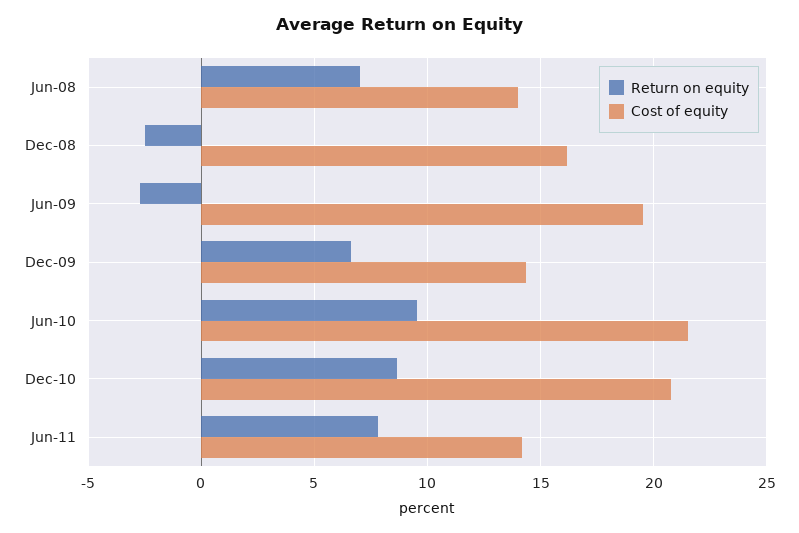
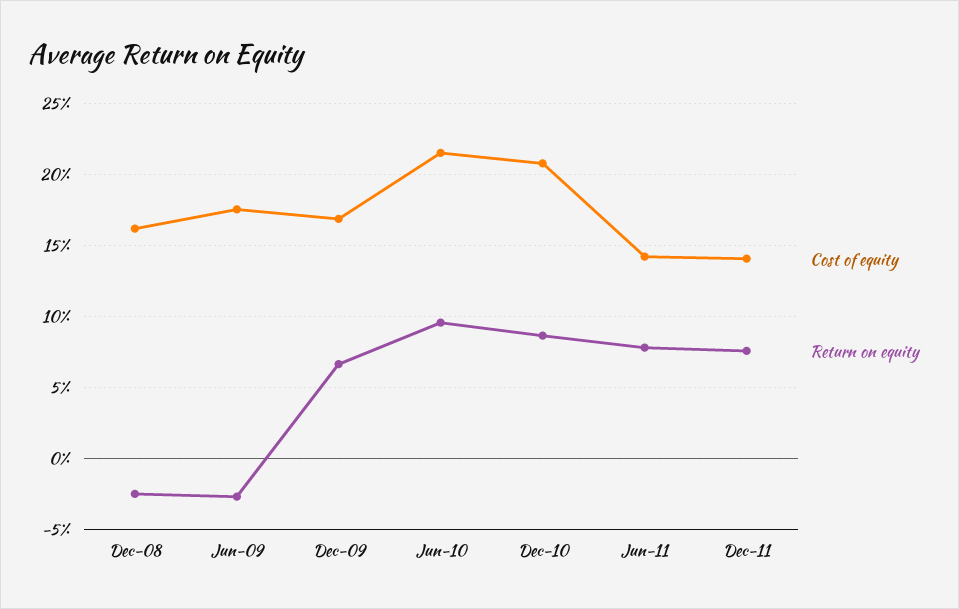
Return on equity, Jun-08: 7 -> none
Cost of equity, Jun-08: 14 -> none
Cost of equity, Jun-09: 19.5 -> 17.5
Cost of equity, Dec-09: 14.5 -> 17
Cost of equity, Dec-11: none -> 14
Return on equity, Dec-11: none -> 7.5

